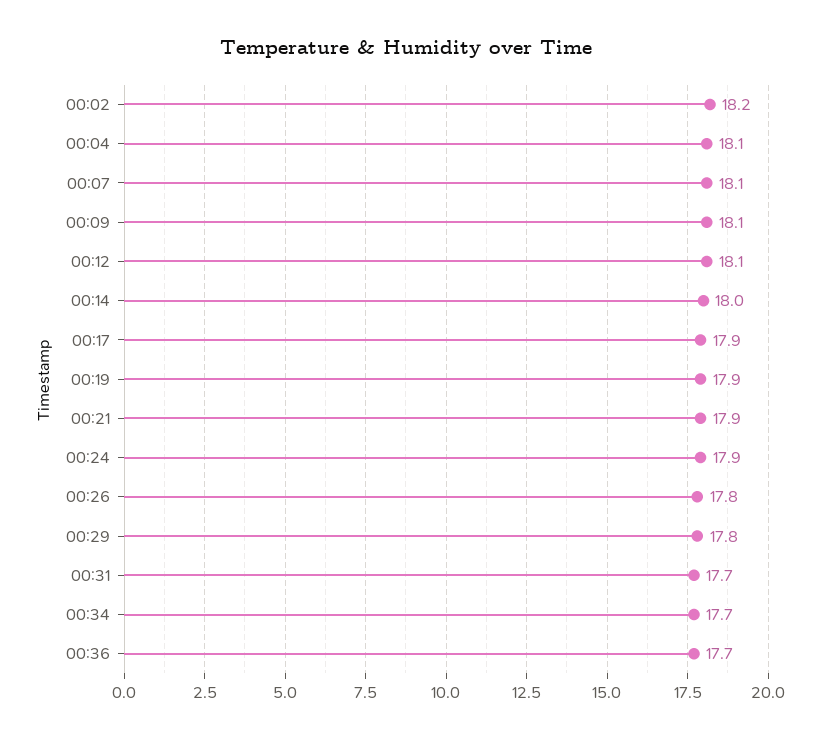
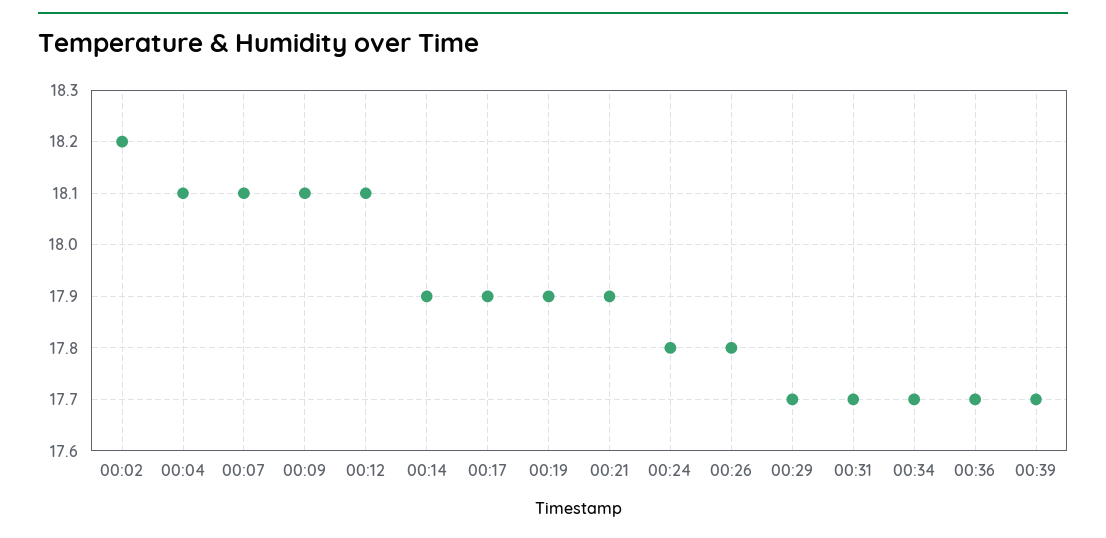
00:14: 18 -> 17.9
00:24: 17.9 -> 17.8
00:29: 17.8 -> 17.7
00:39: none -> 17.7

